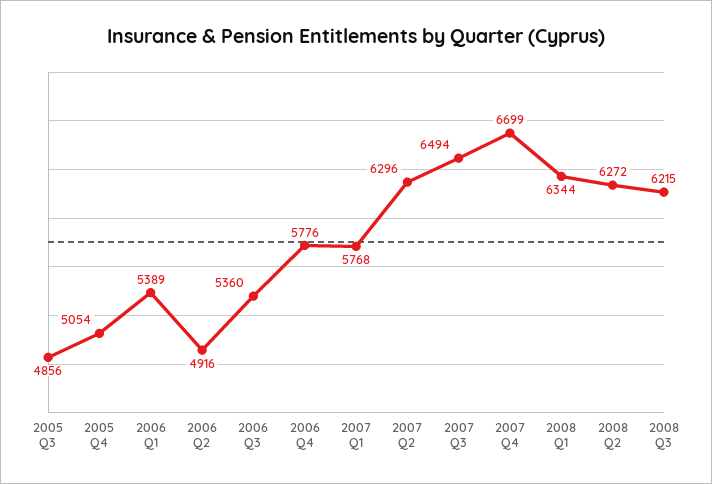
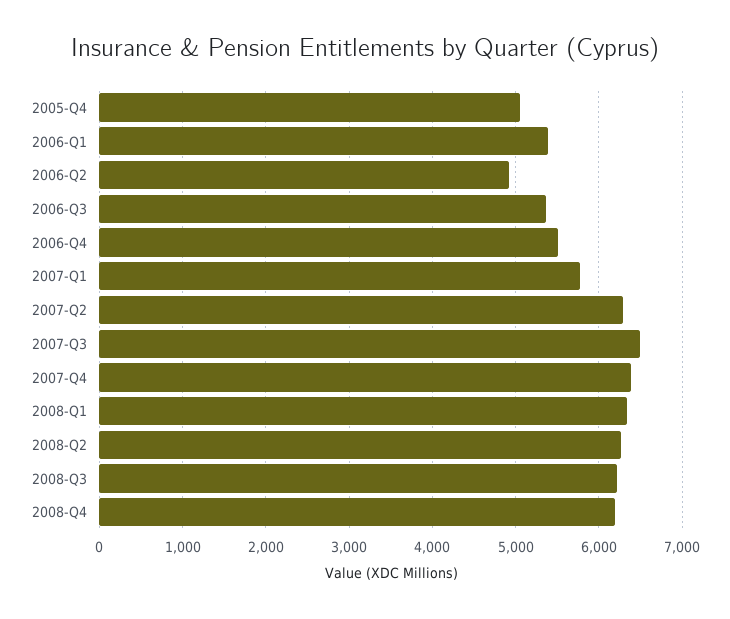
2005 Q3: 4856 -> none
2006 Q4: 5776 -> 5500
2007 Q4: 6699 -> 6400
2008-Q4: none -> 6200

